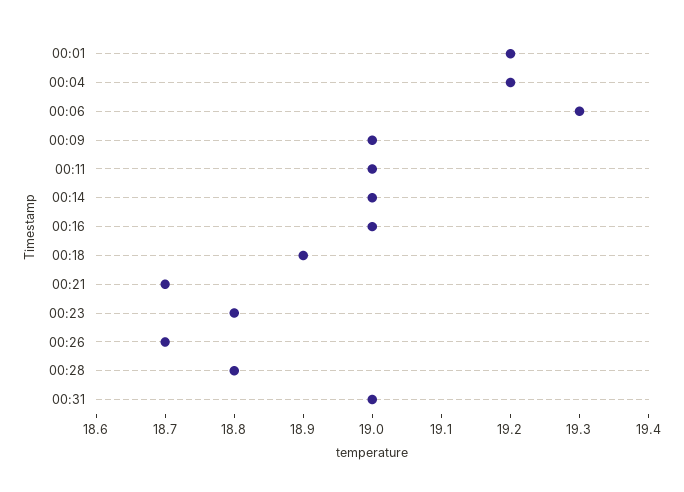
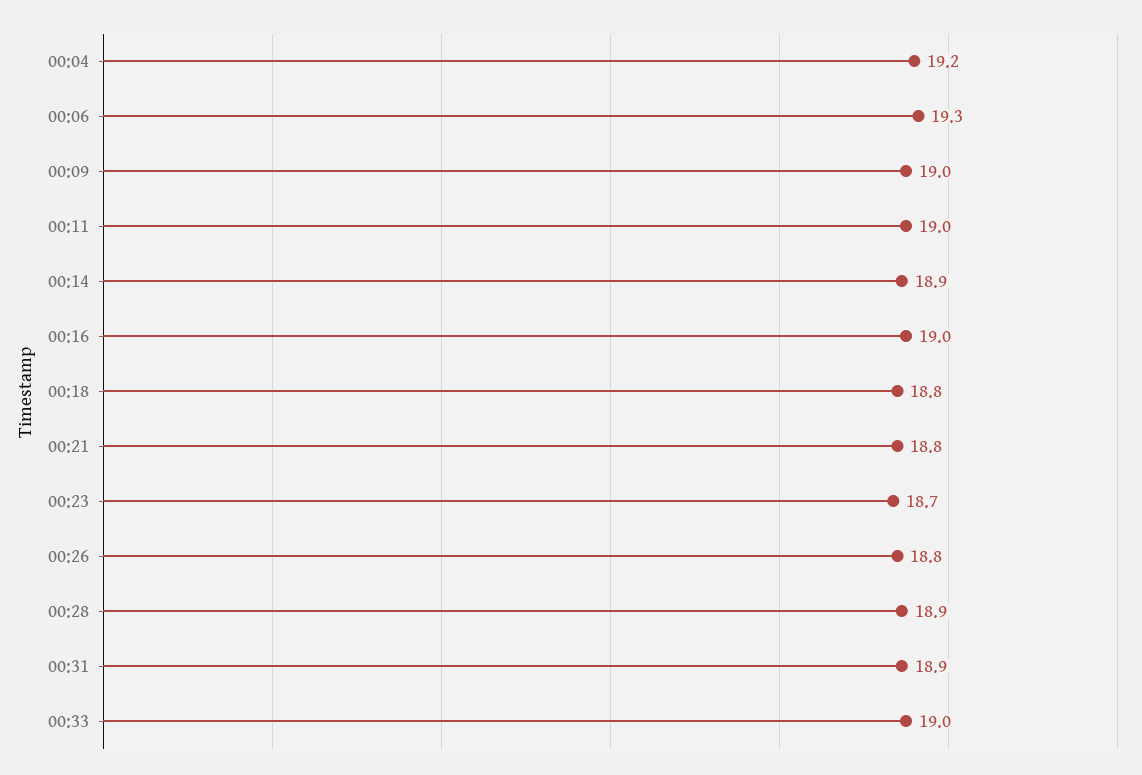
00:01: 19.2 -> none
00:14: 19 -> 18.9
00:18: 18.9 -> 18.8
00:21: 18.7 -> 18.8
00:23: 18.8 -> 18.7
00:26: 18.7 -> 18.8
00:28: 18.8 -> 18.9
00:31: 19 -> 18.9
00:33: none -> 19

